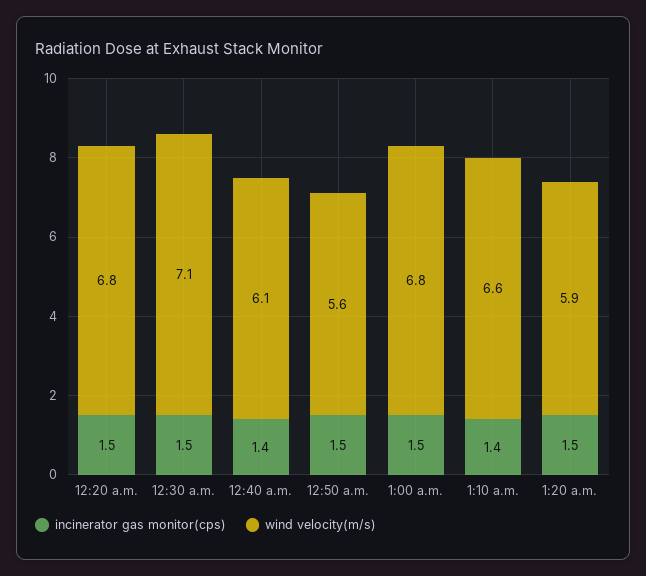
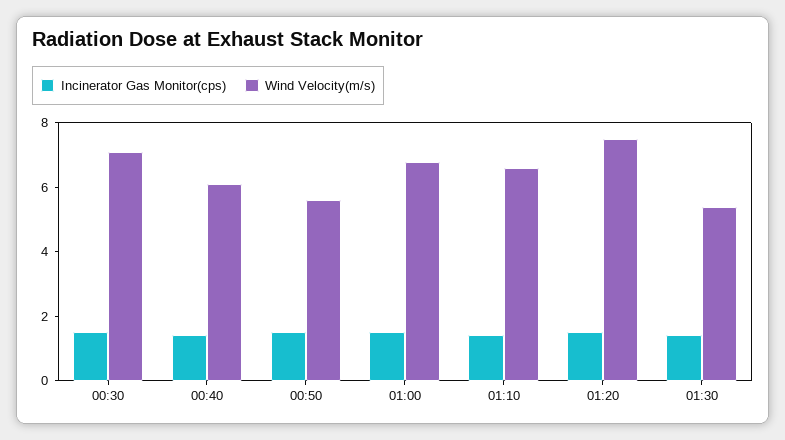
incinerator gas monitor(cps), 12:20 a.m.: 1.5 -> none
wind velocity(m/s), 12:20 a.m.: 6.8 -> none
wind velocity(m/s), 1:20 a.m.: 5.9 -> 7.5
incinerator gas monitor(cps), 01:30: none -> 1.5
wind velocity(m/s), 01:30: none -> 5.5

